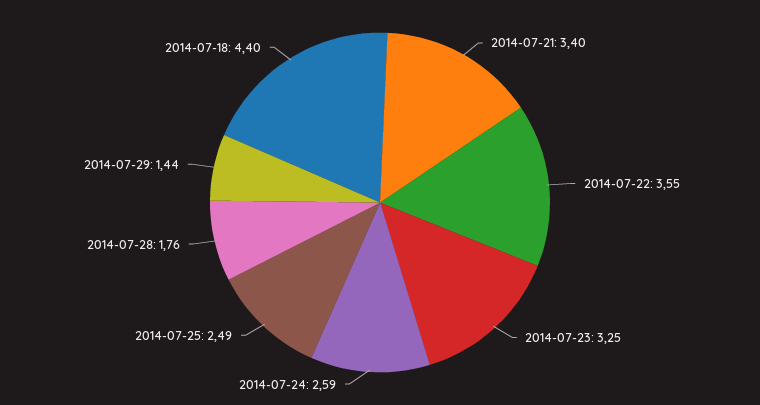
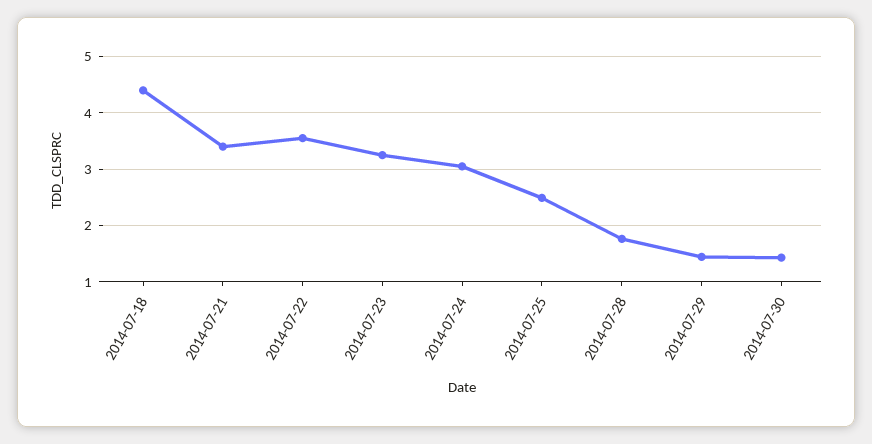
2014-07-24: 2.59 -> 3
2014-07-30: none -> 1.4

